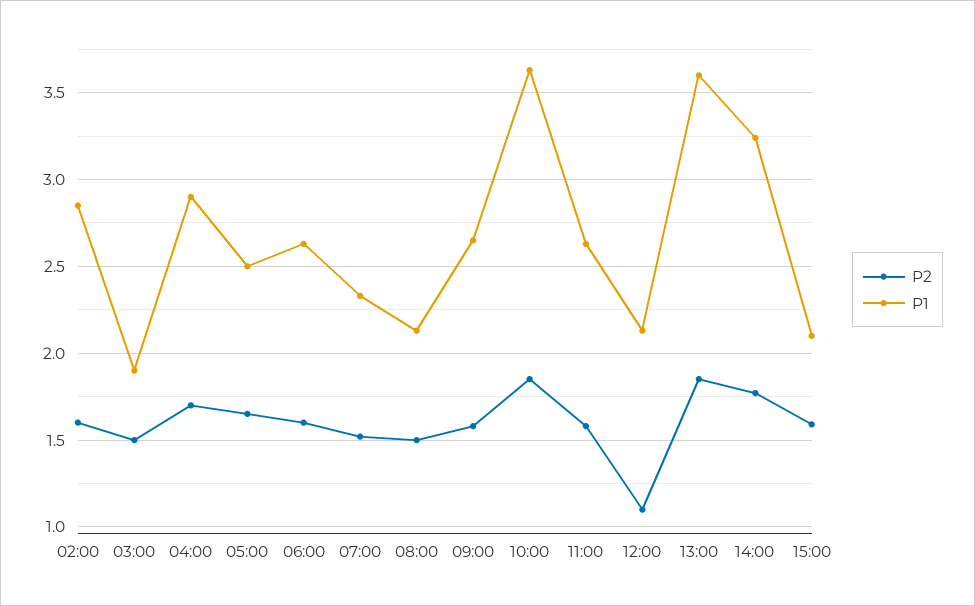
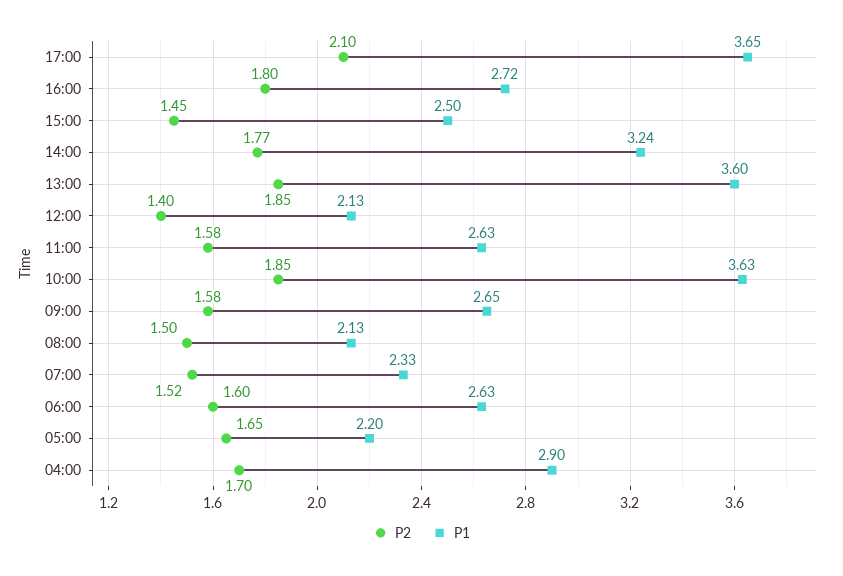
P2, 02:00: 1.6 -> none
P1, 02:00: 2.85 -> none
P2, 03:00: 1.5 -> none
P1, 03:00: 1.9 -> none
P1, 05:00: 2.5 -> 2.2
P2, 12:00: 1.1 -> 1.4
P2, 15:00: 1.6 -> 1.45
P1, 15:00: 2.1 -> 2.5
P2, 17:00: none -> 2.1
P1, 17:00: none -> 3.65
P2, 16:00: none -> 1.8
P1, 16:00: none -> 2.72

